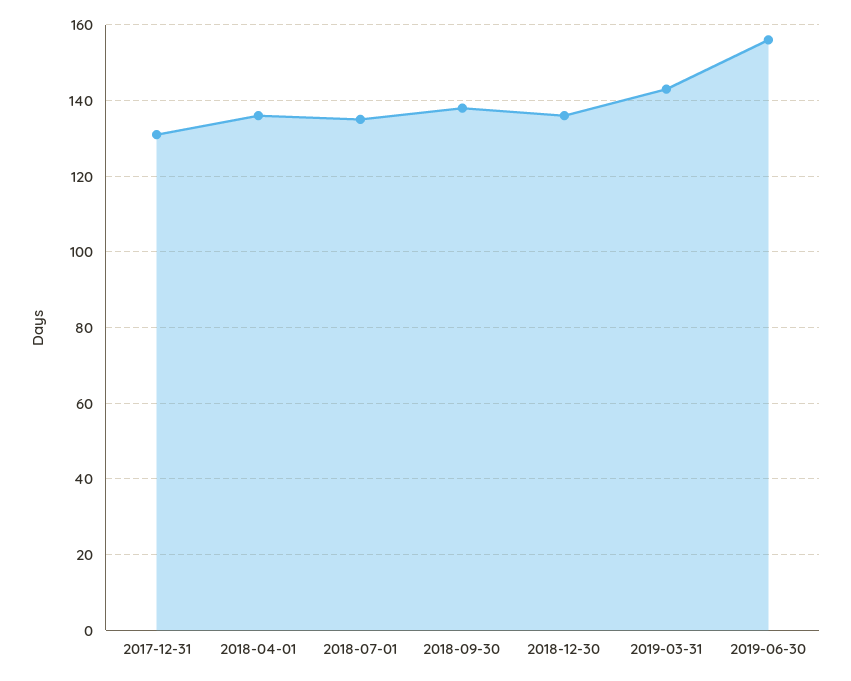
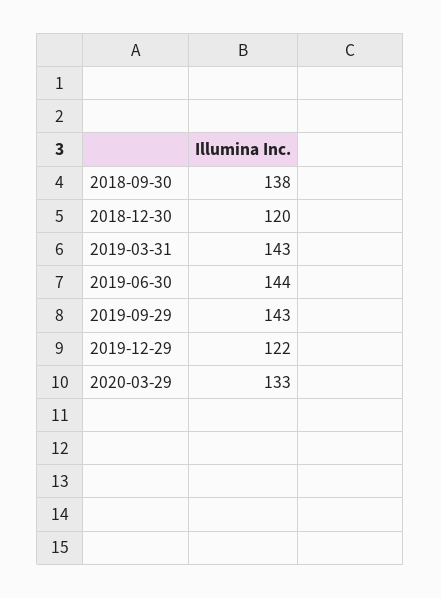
2017-12-31: 130 -> none
2018-04-01: 135 -> none
2018-07-01: 135 -> none
2018-12-30: 135 -> 120
2019-06-30: 155 -> 144
2019-09-29: none -> 143
2019-12-29: none -> 122
2020-03-29: none -> 133

